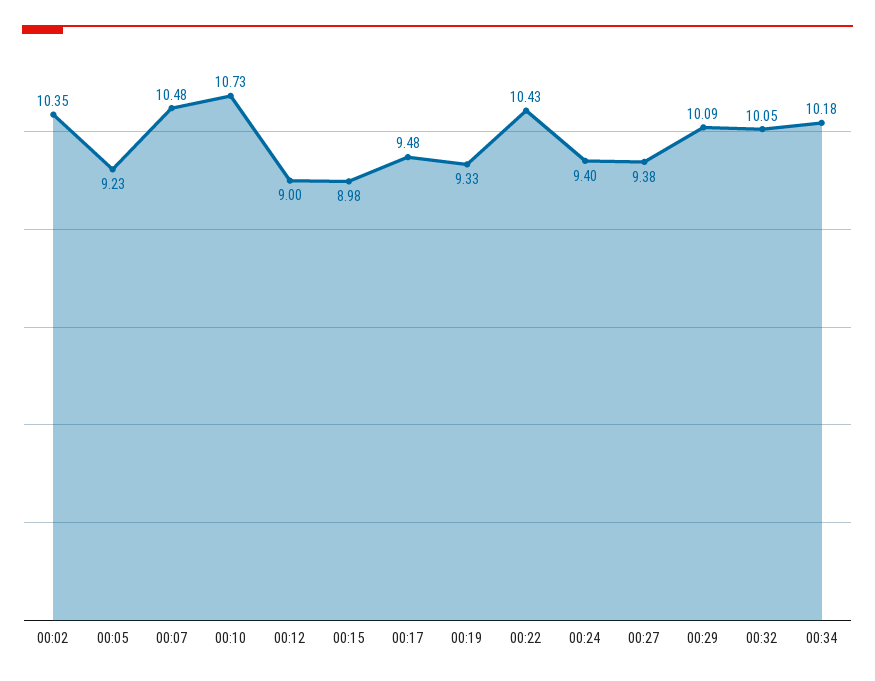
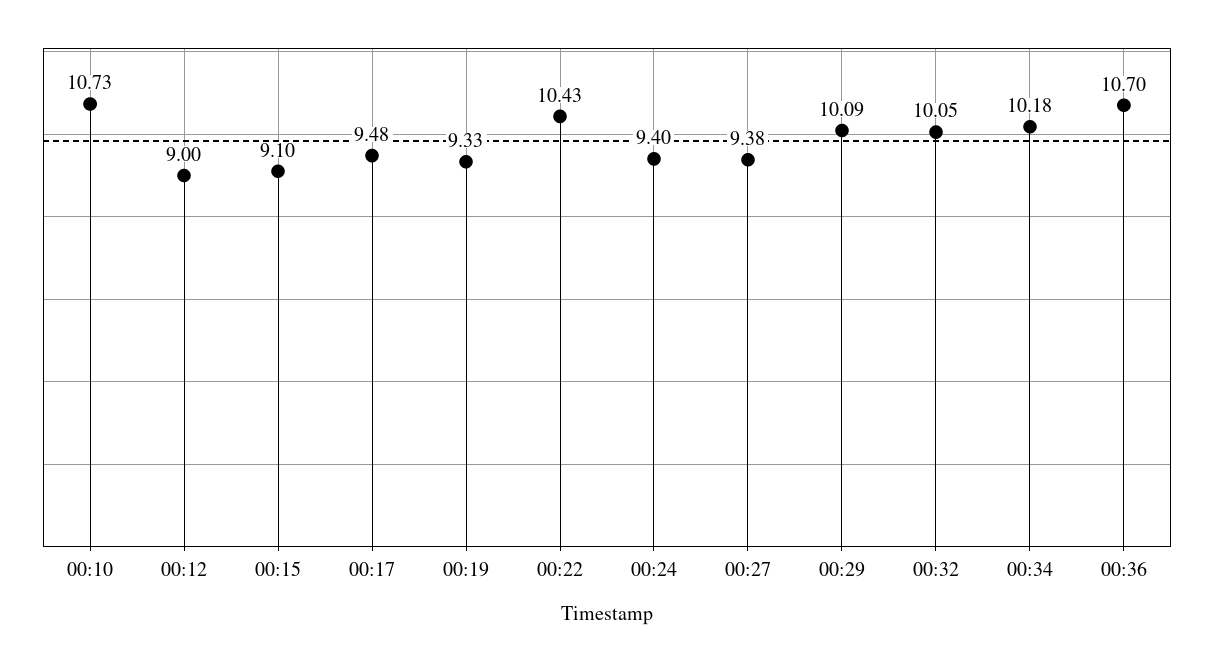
00:02: 10.35 -> none
00:05: 9.23 -> none
00:07: 10.48 -> none
00:15: 8.98 -> 9.1
00:36: none -> 10.7

